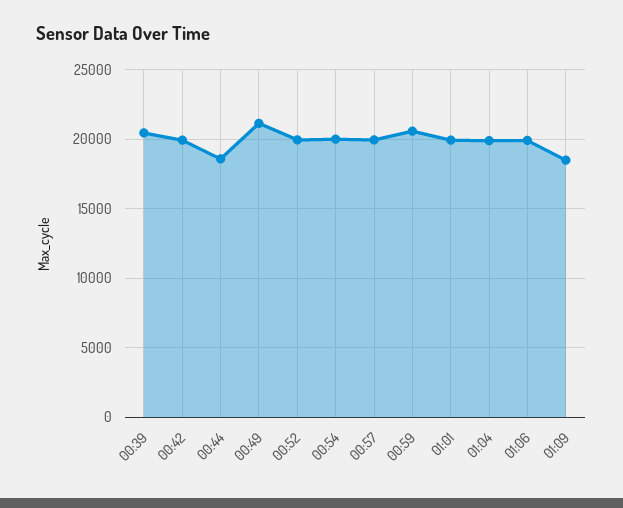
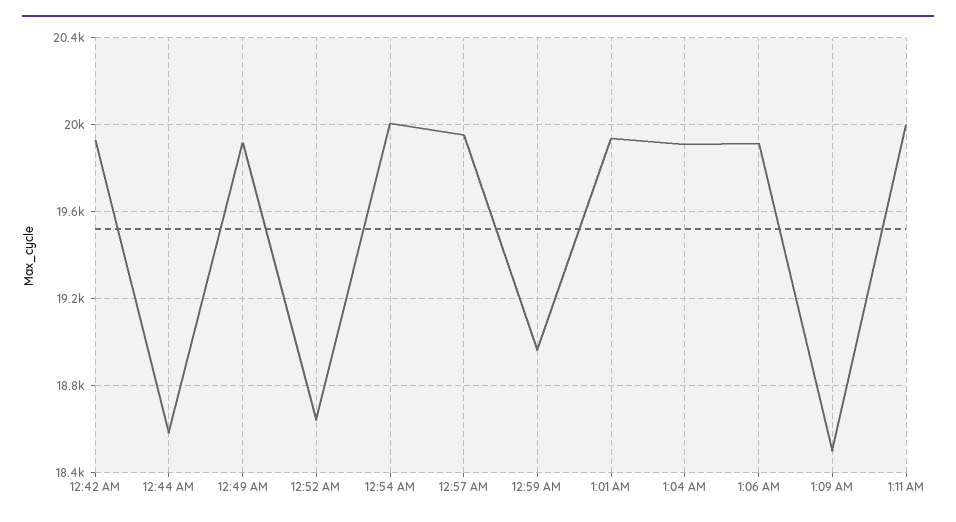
00:39: 20500 -> none
00:49: 21000 -> 19900
00:52: 20000 -> 18650
00:59: 20500 -> 18950
1:11 AM: none -> 20000

